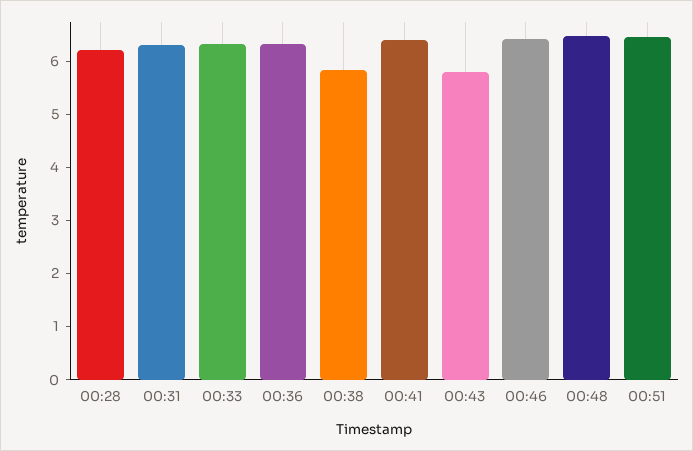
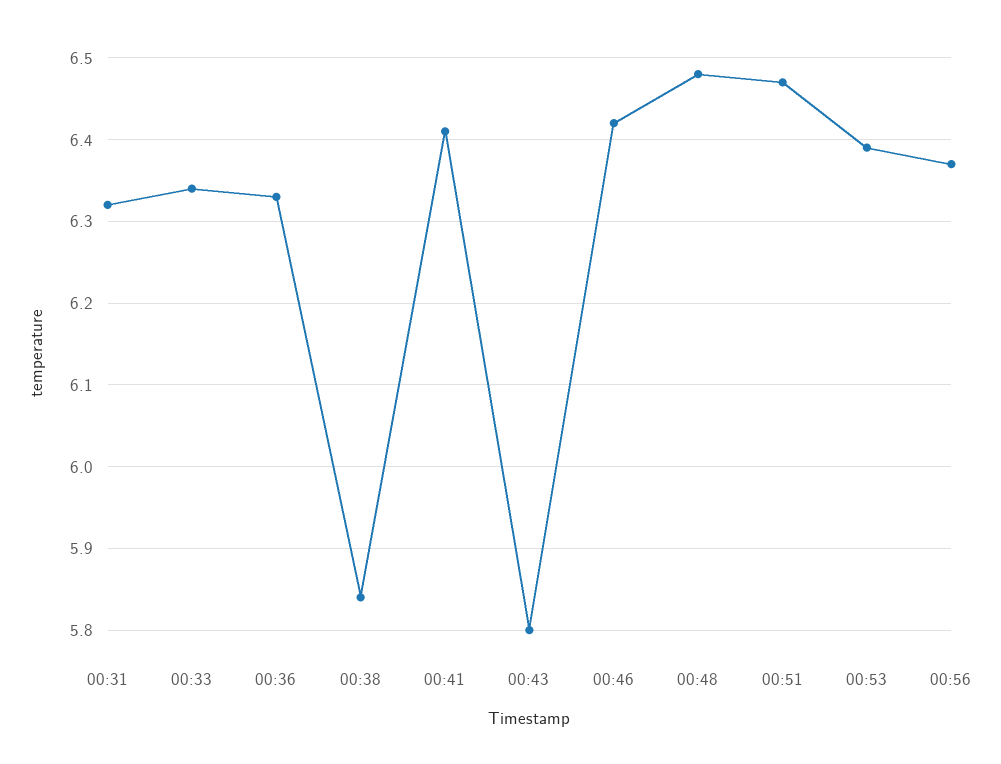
00:28: 6.2 -> none
00:53: none -> 6.39
00:56: none -> 6.37

